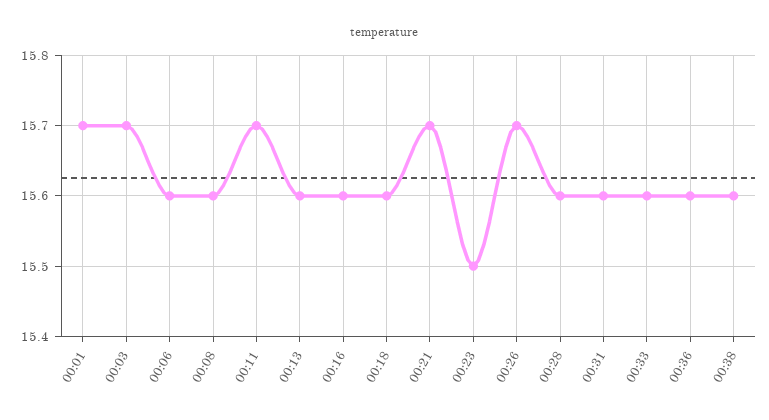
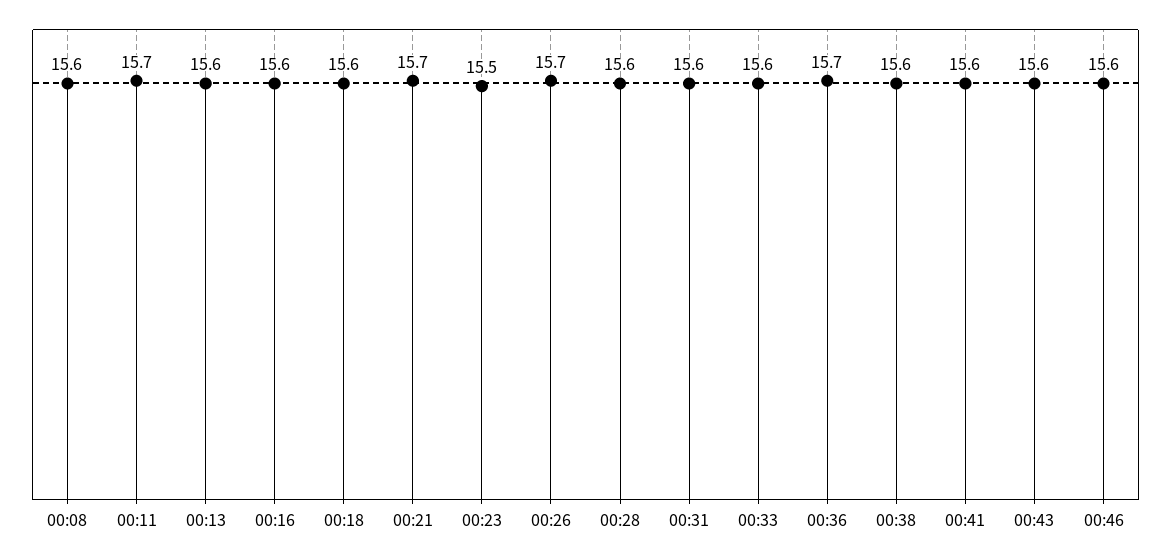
00:01: 15.7 -> none
00:03: 15.7 -> none
00:06: 15.6 -> none
00:36: 15.6 -> 15.7
00:41: none -> 15.6
00:43: none -> 15.6
00:46: none -> 15.6

